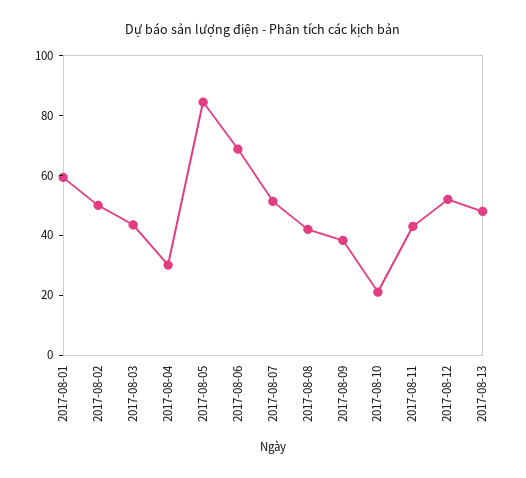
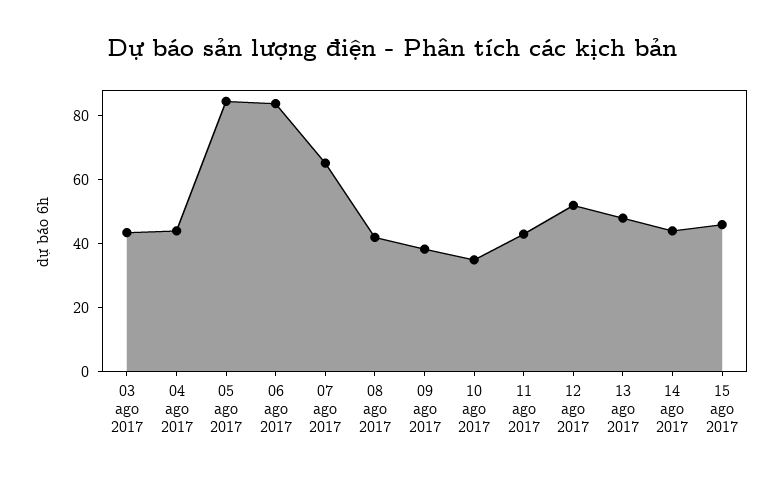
2017-08-01: 60 -> none
2017-08-02: 50 -> none
2017-08-04: 30 -> 45
2017-08-06: 70 -> 85
2017-08-07: 50 -> 65
2017-08-10: 20 -> 35
14 ago 2017: none -> 45
15 ago 2017: none -> 45

